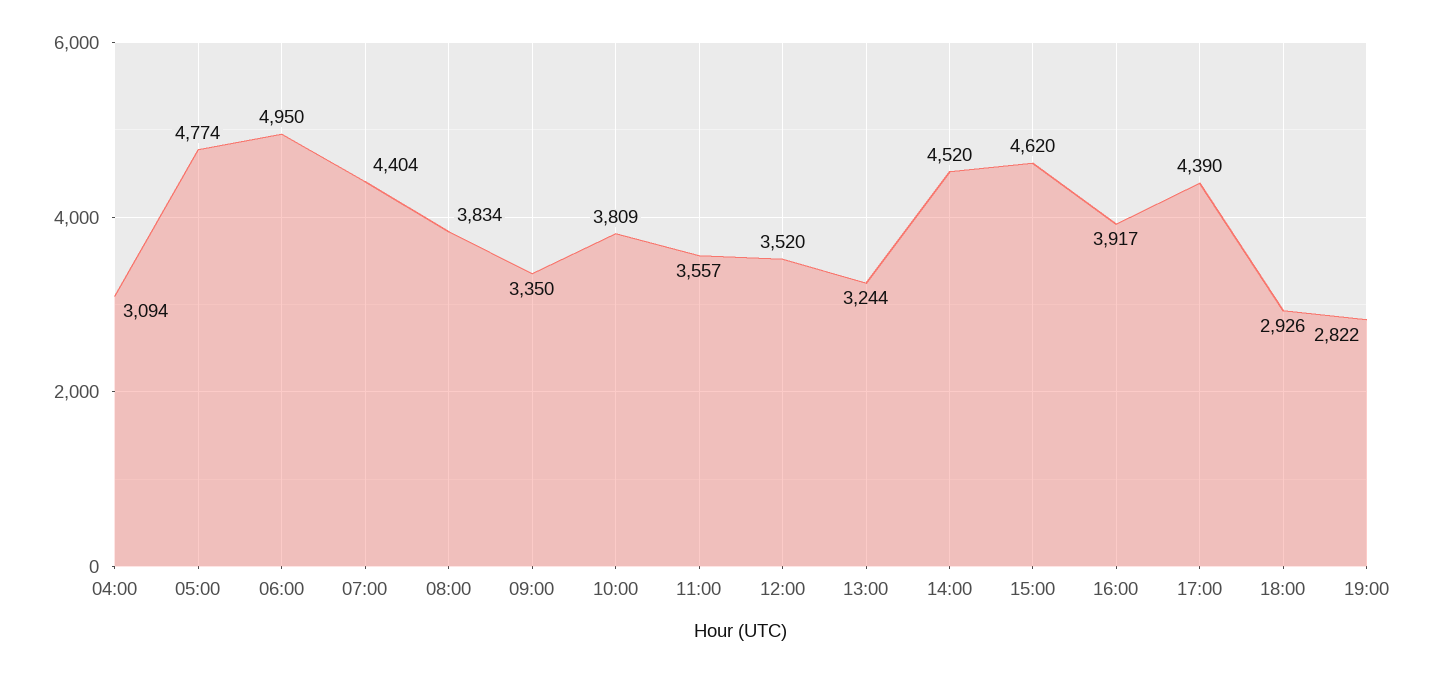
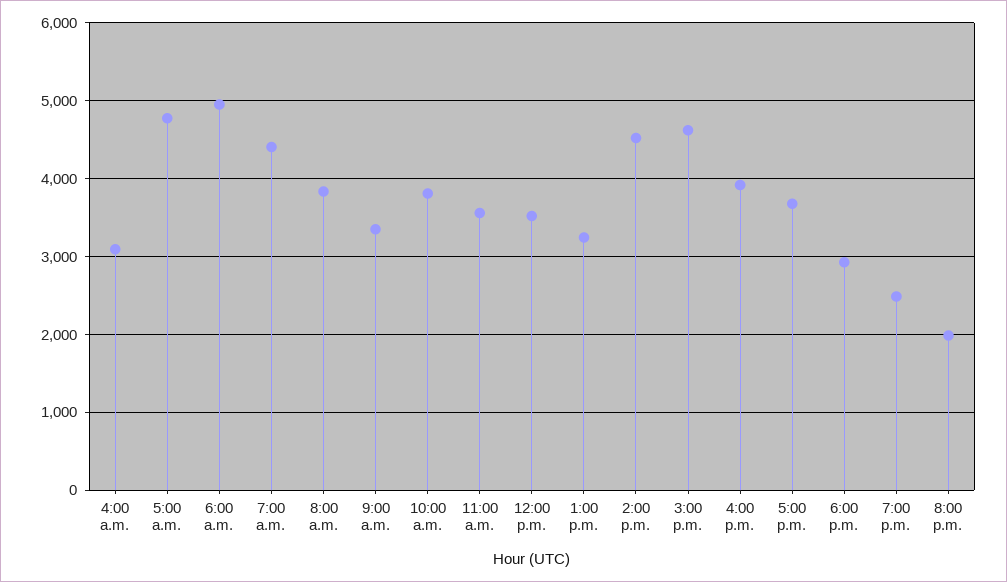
17:00: 4390 -> 3700
19:00: 2822 -> 2500
8:00 p.m.: none -> 2000

